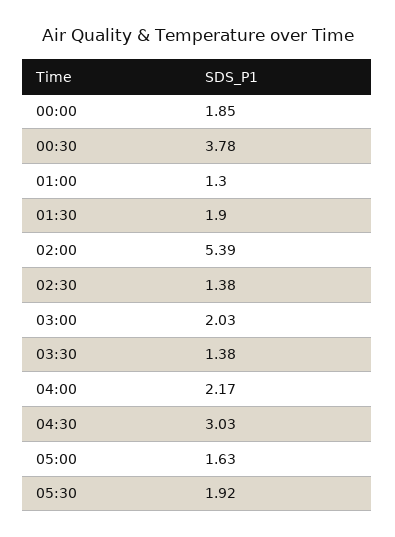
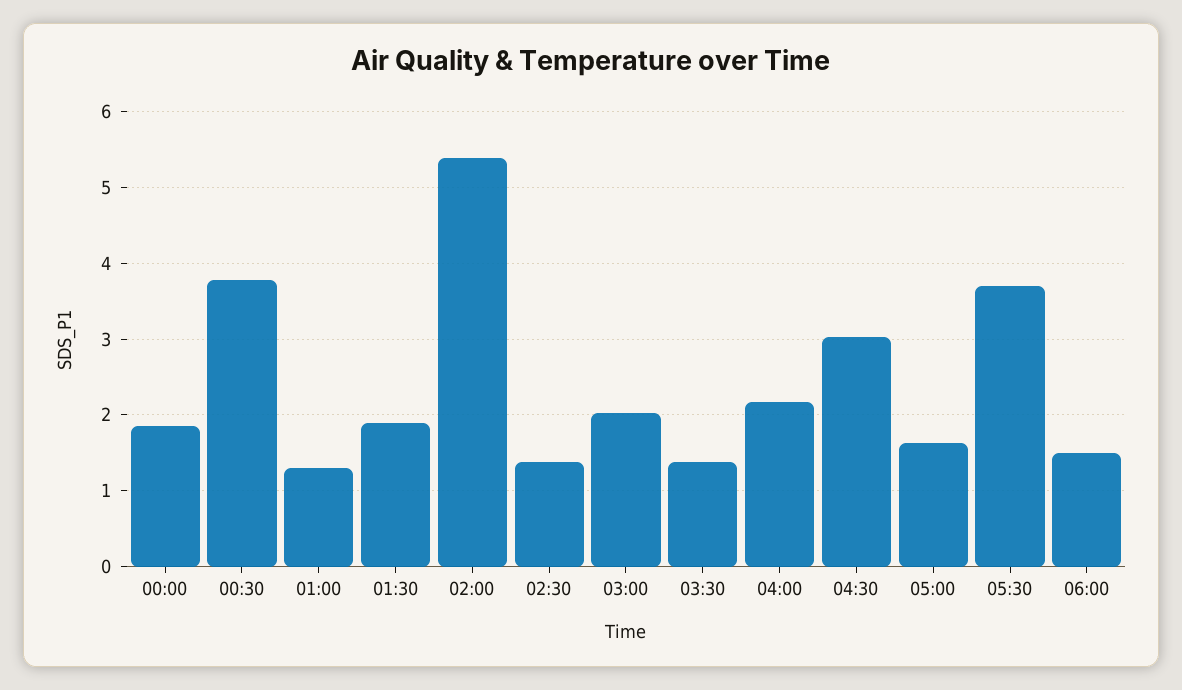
05:30: 1.92 -> 3.7
06:00: none -> 1.5

